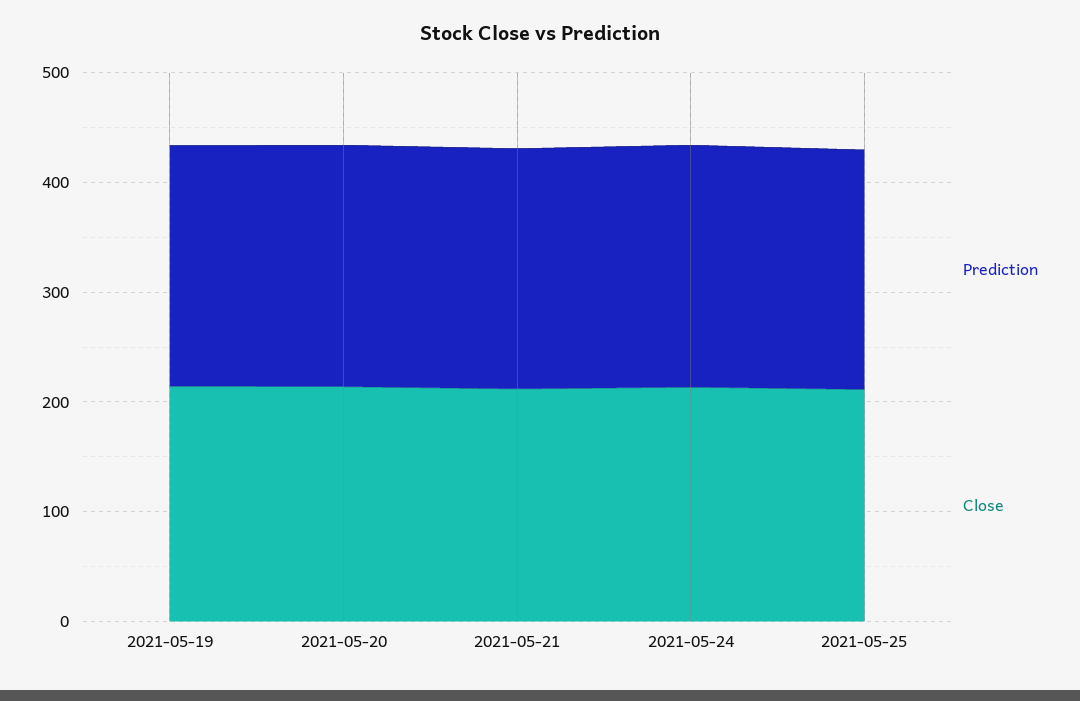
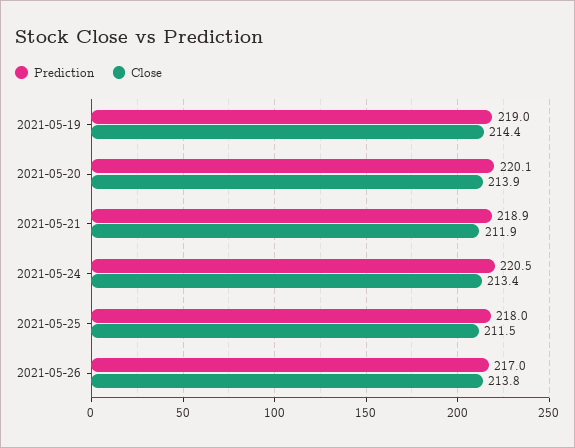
Prediction, 2021-05-26: none -> 217
Close, 2021-05-26: none -> 213.8

